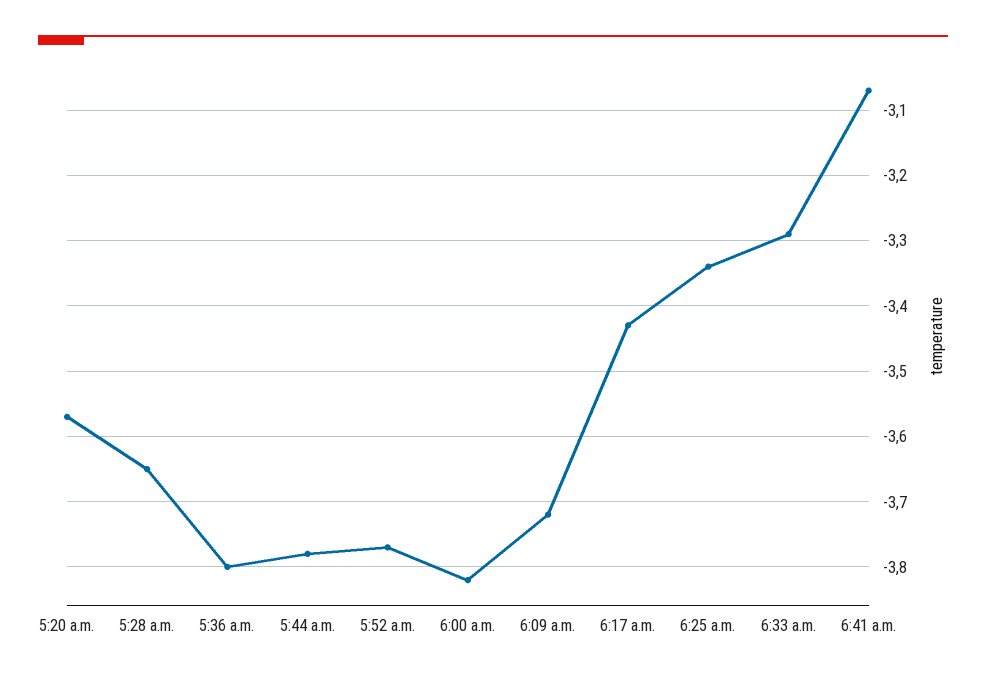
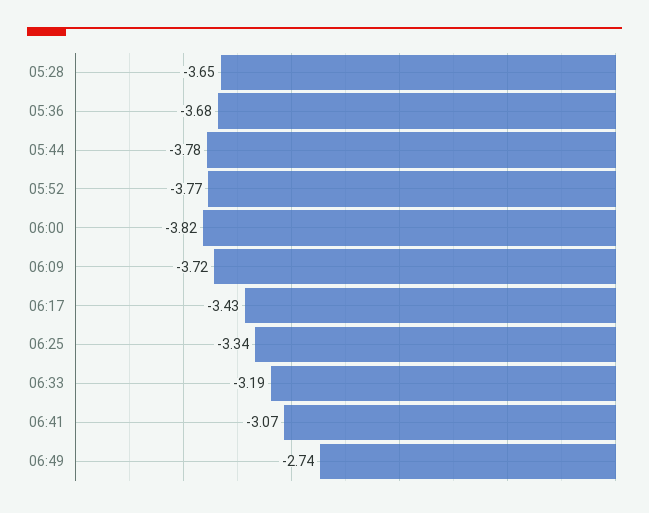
5:20 a.m.: -3.57 -> none
5:36 a.m.: -3.8 -> -3.68
6:33 a.m.: -3.29 -> -3.19
06:49: none -> -2.74

